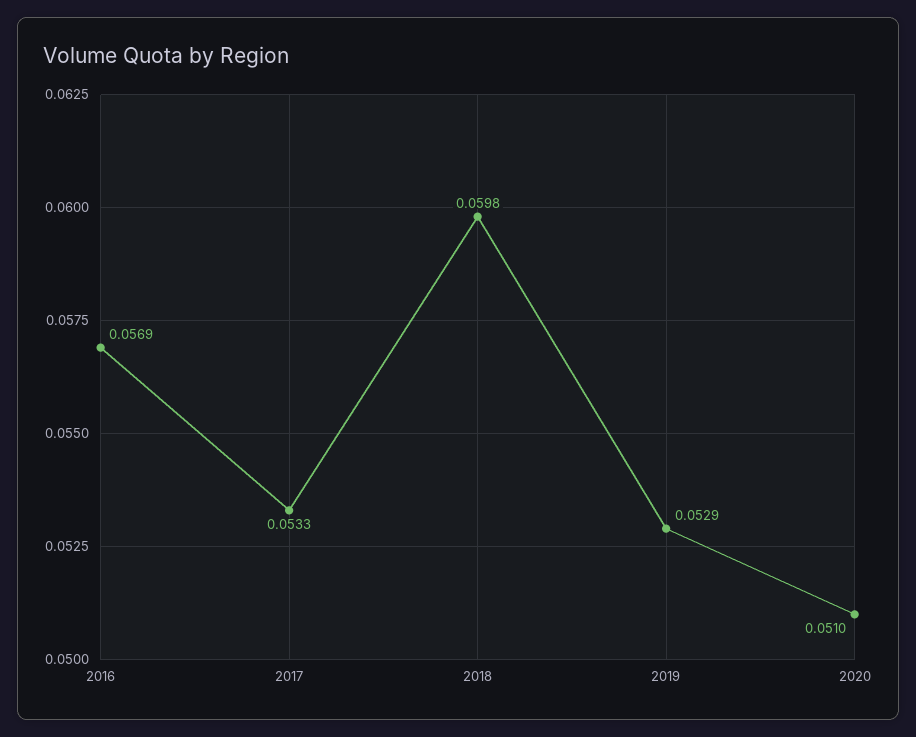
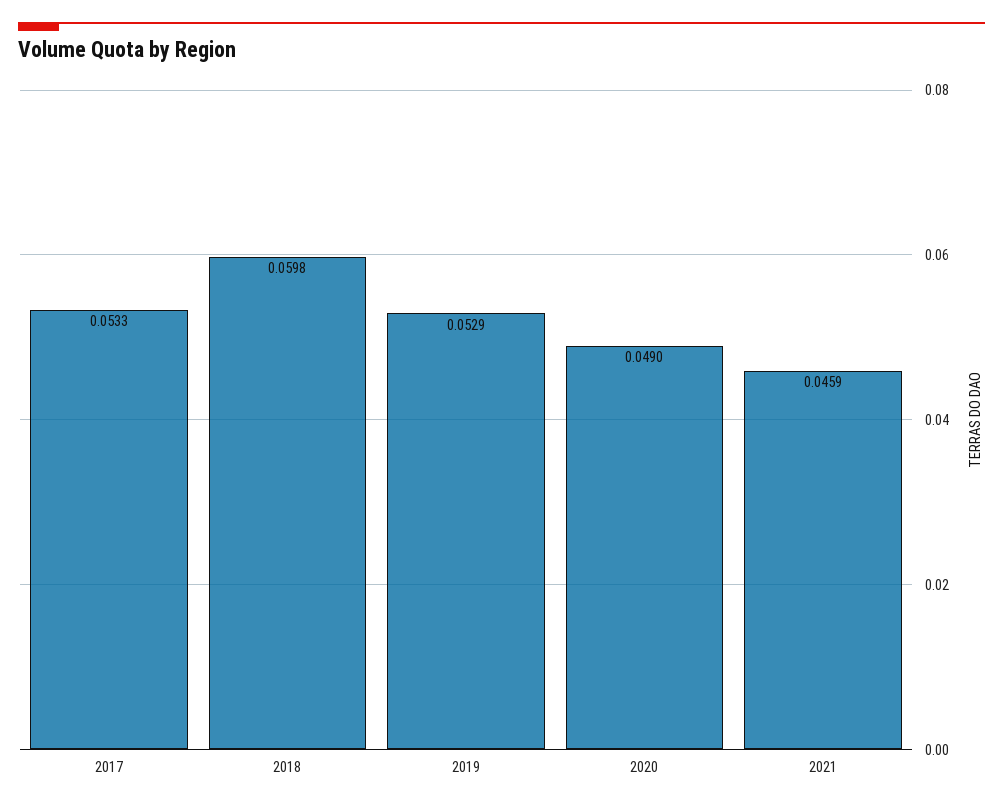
2016: 0.0569 -> none
2020: 0.051 -> 0.049
2021: none -> 0.0459

